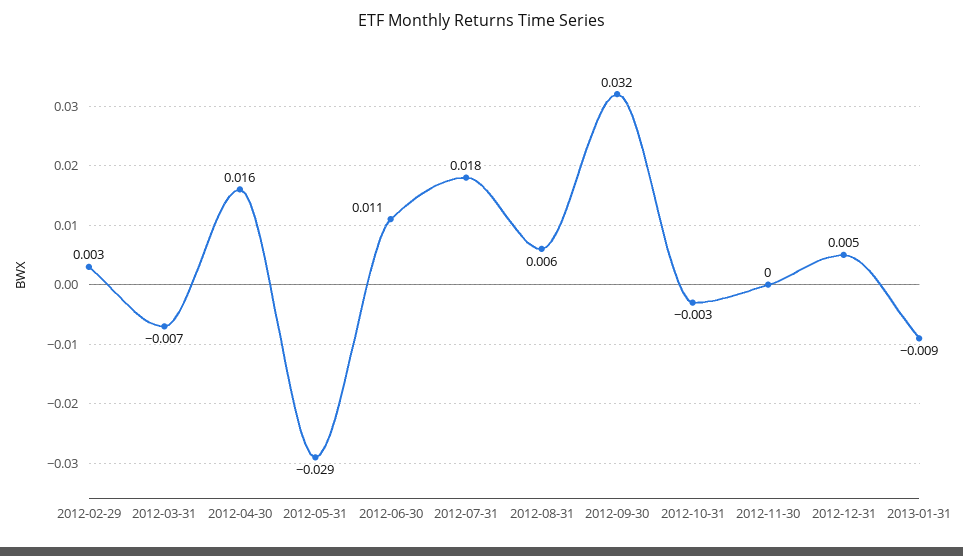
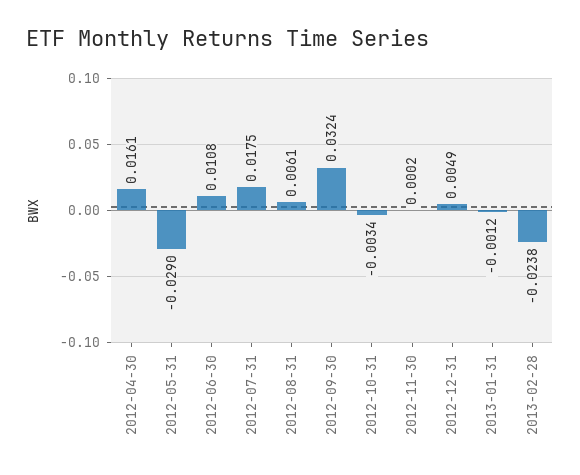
2012-02-29: 0.003 -> none
2012-03-31: -0.007 -> none
2013-01-31: -0.009 -> -0.0012
2013-02-28: none -> -0.0238

